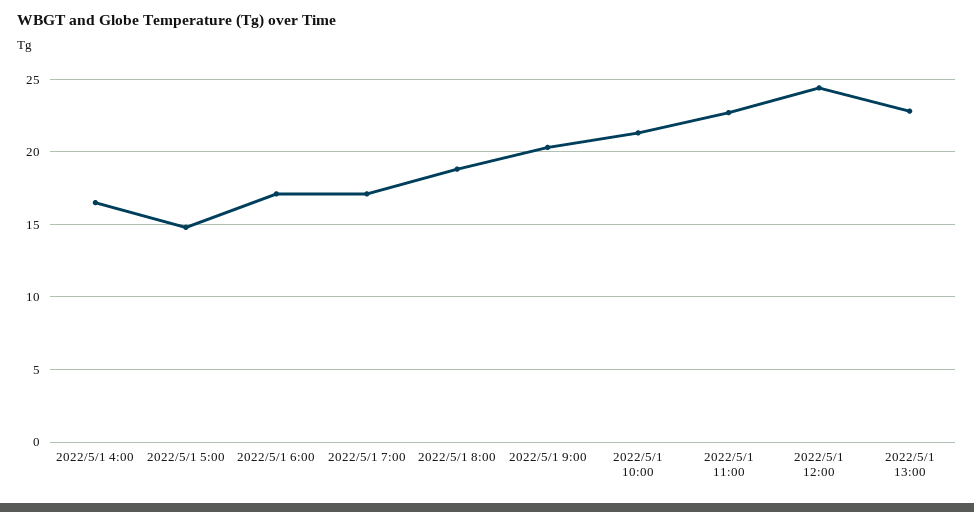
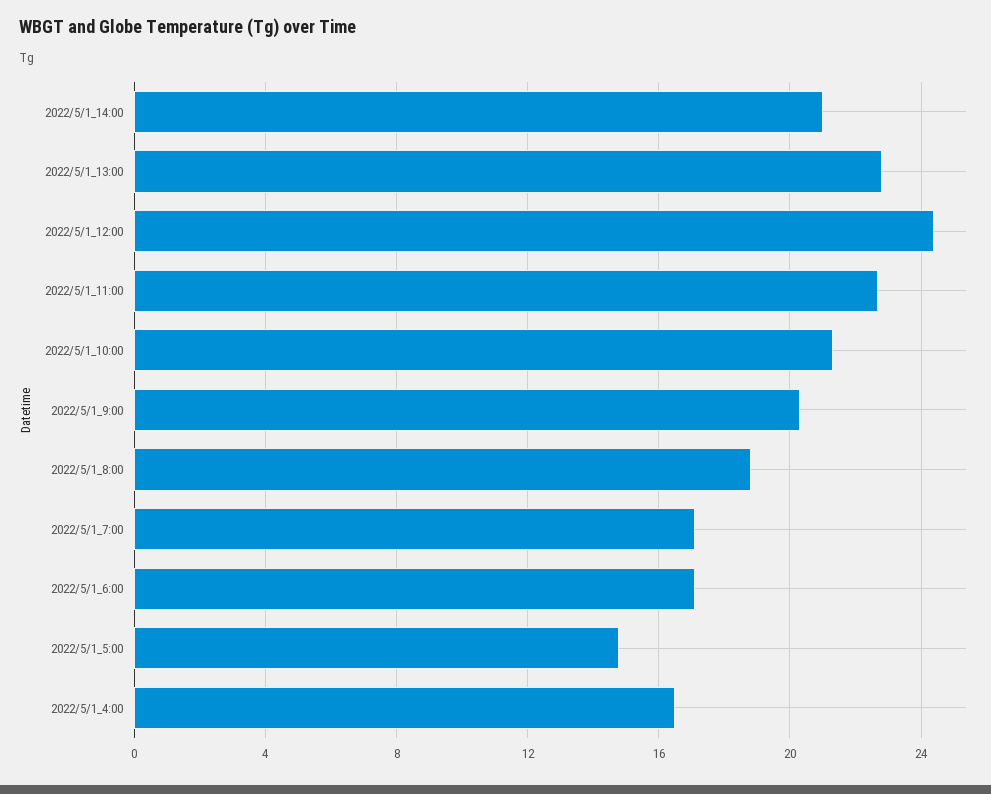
2022/5/1_14:00: none -> 21

